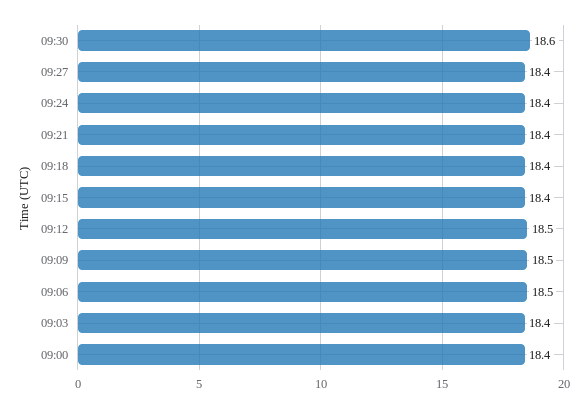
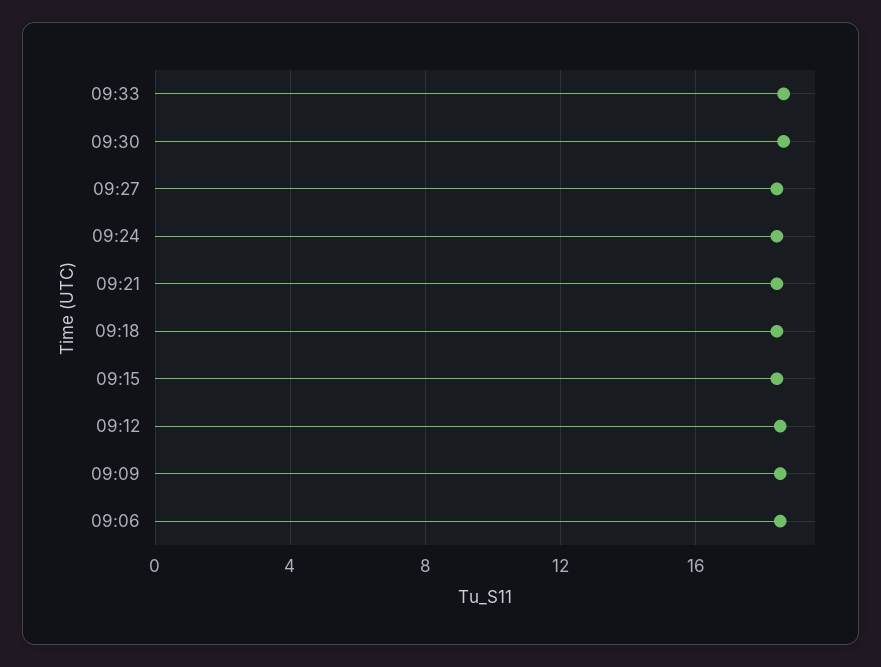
09:03: 18.4 -> none
09:00: 18.4 -> none
09:33: none -> 18.5

